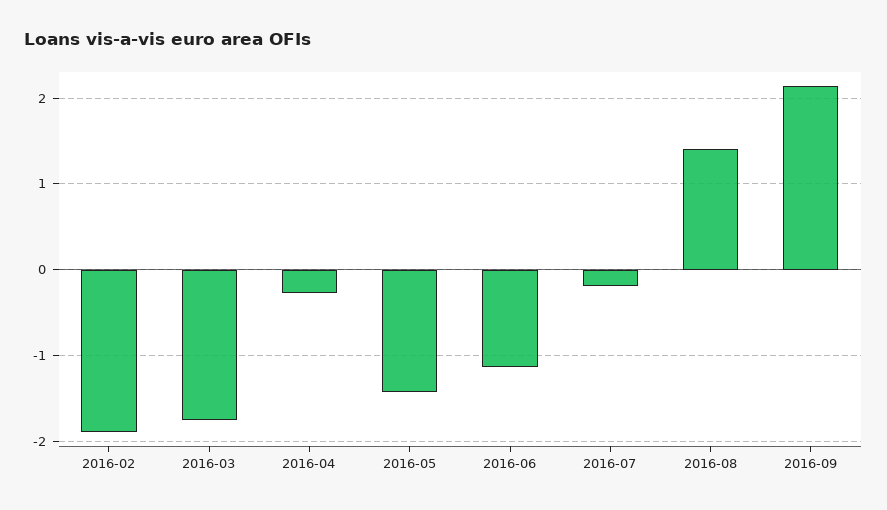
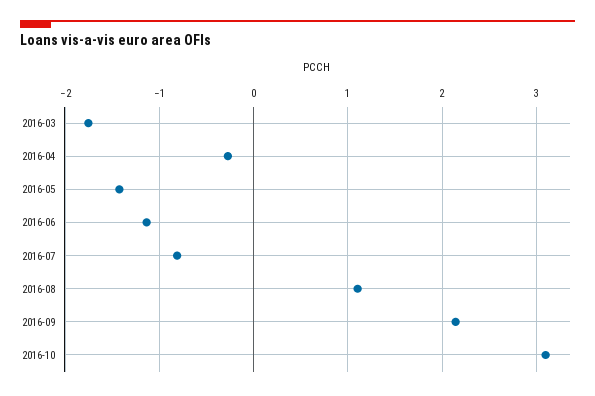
2016-02: -1.9 -> none
2016-07: -0.2 -> -0.8
2016-08: 1.4 -> 1.1
2016-10: none -> 3.1

